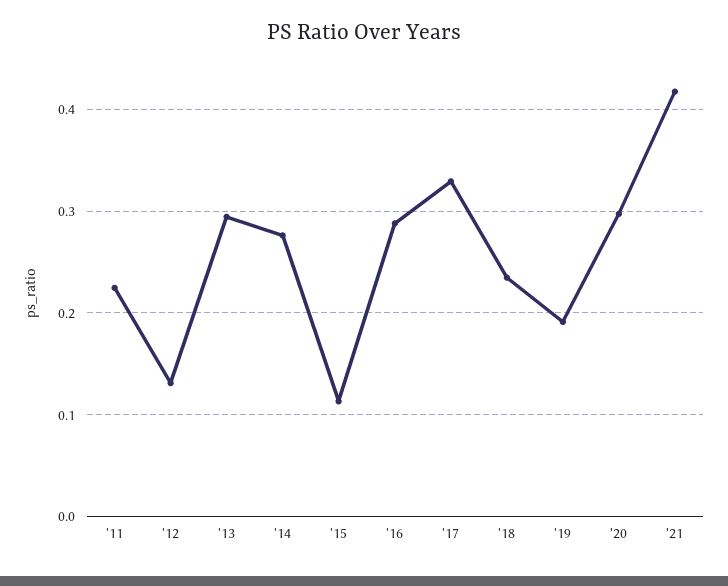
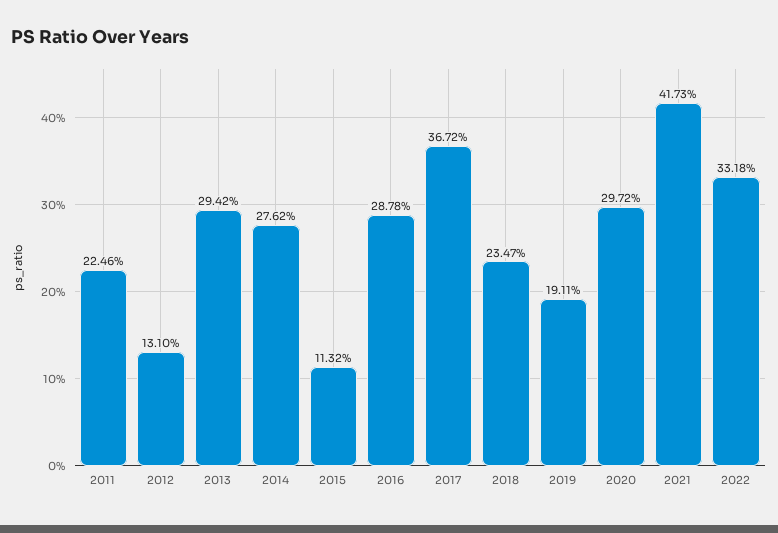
'17: 0.33 -> 0.3672
2022: none -> 0.3318

